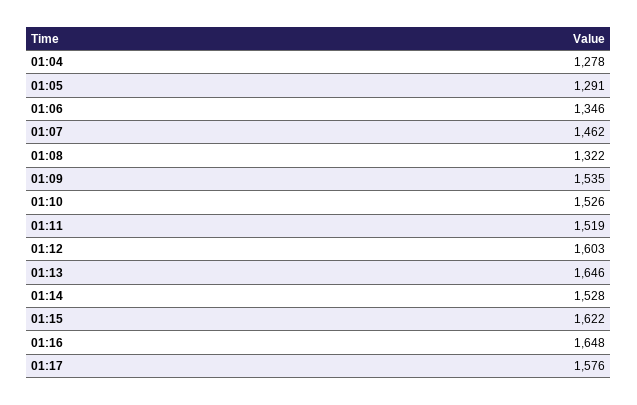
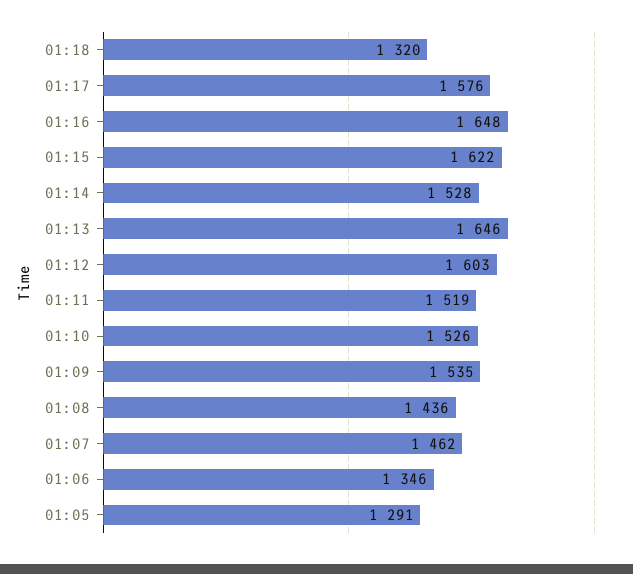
01:04: 1278 -> none
01:08: 1322 -> 1436
01:18: none -> 1320

